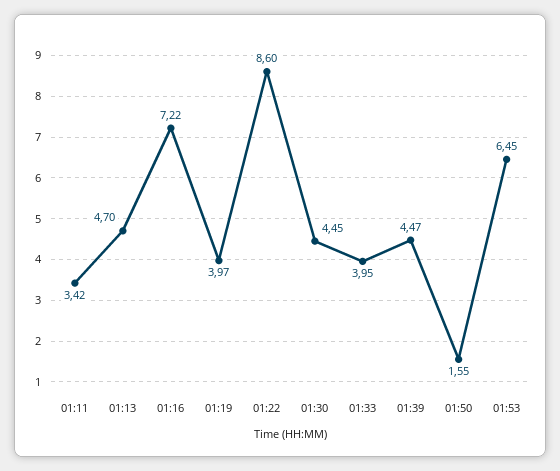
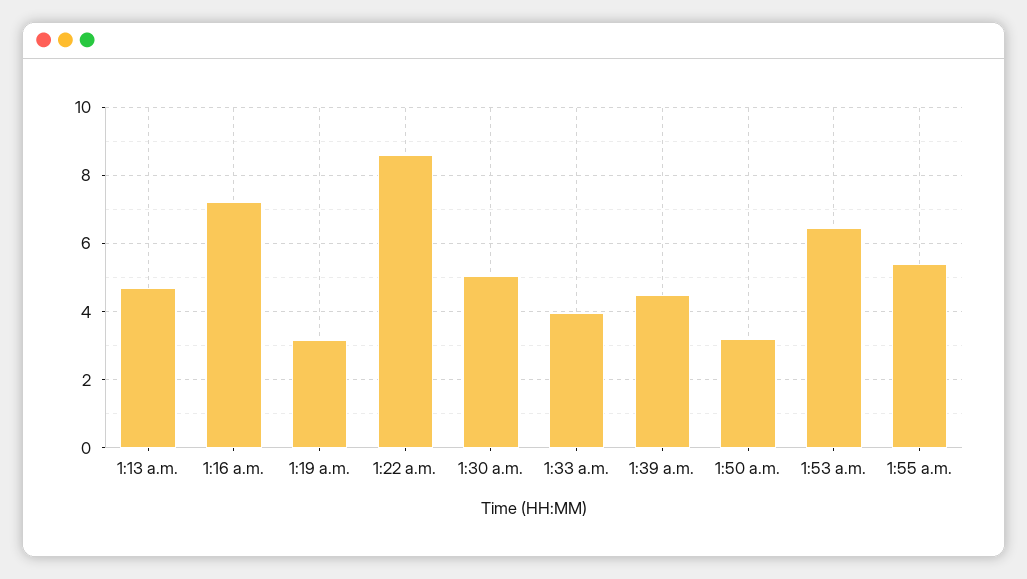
01:11: 3.42 -> none
01:19: 3.97 -> 3.2
01:30: 4.45 -> 5
01:50: 1.55 -> 3.2
1:55 a.m.: none -> 5.4

